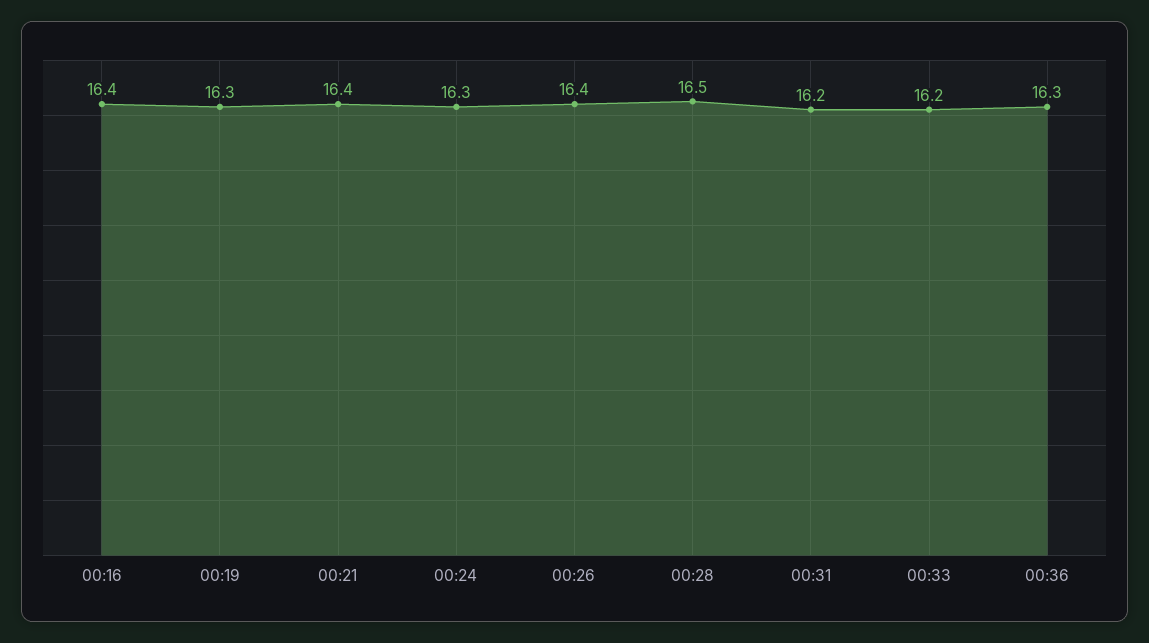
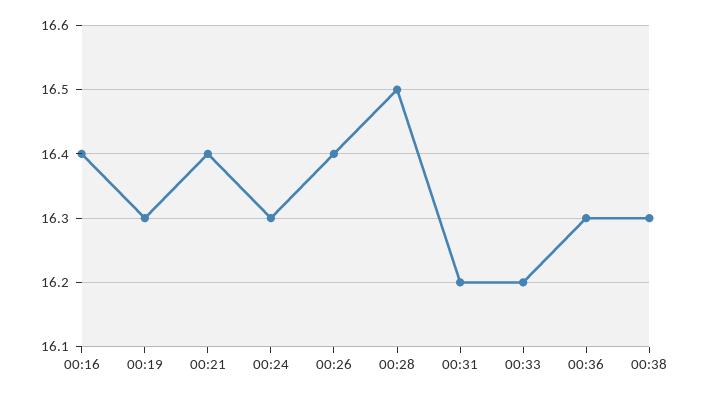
00:38: none -> 16.3

